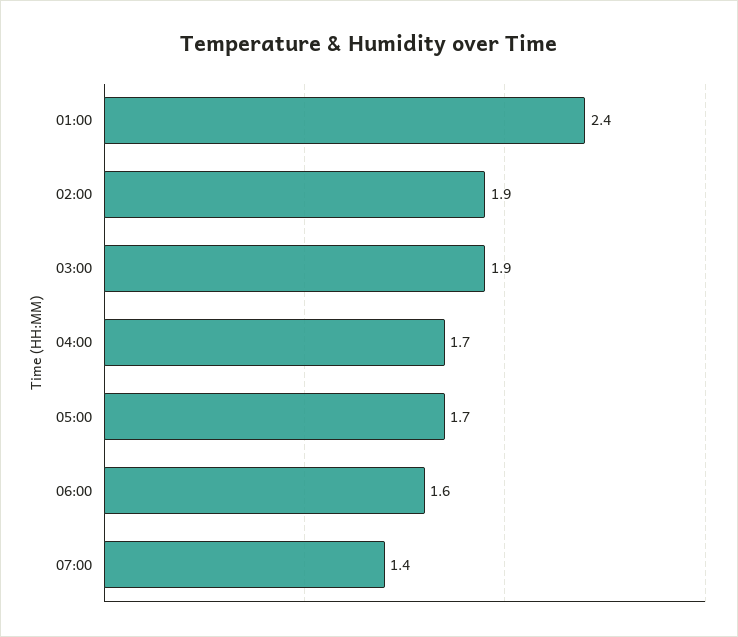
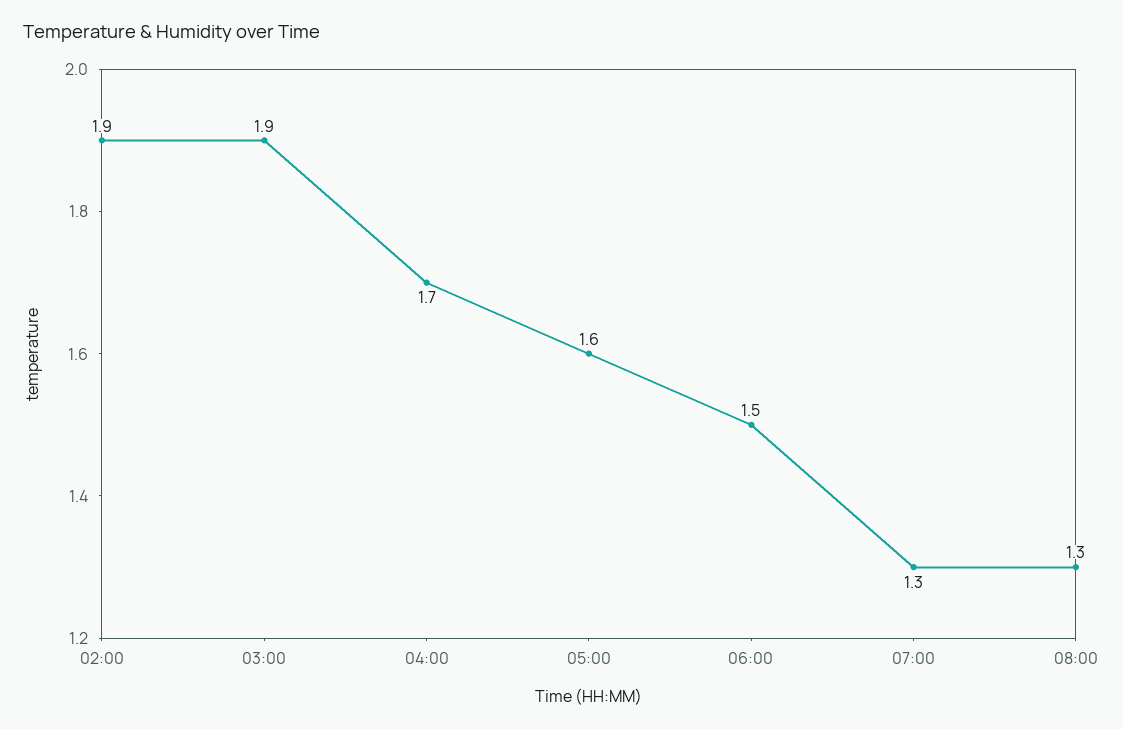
01:00: 2.4 -> none
05:00: 1.7 -> 1.6
06:00: 1.6 -> 1.5
07:00: 1.4 -> 1.3
08:00: none -> 1.3

